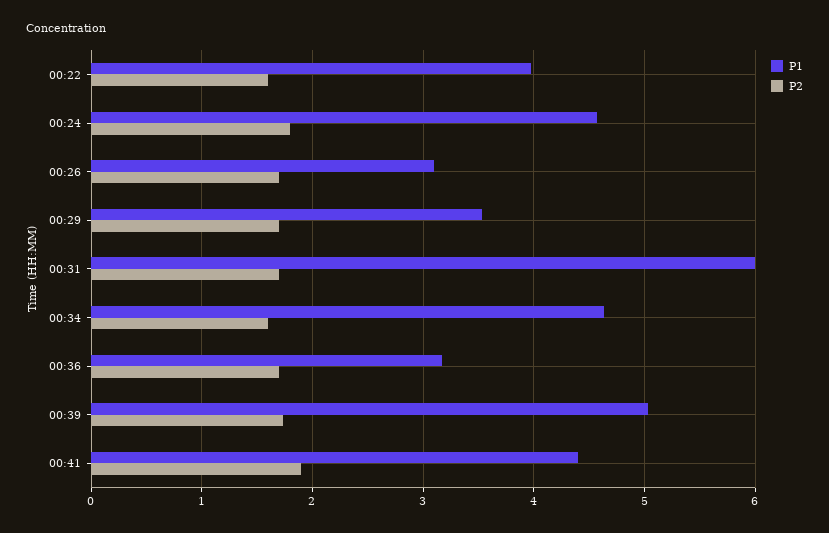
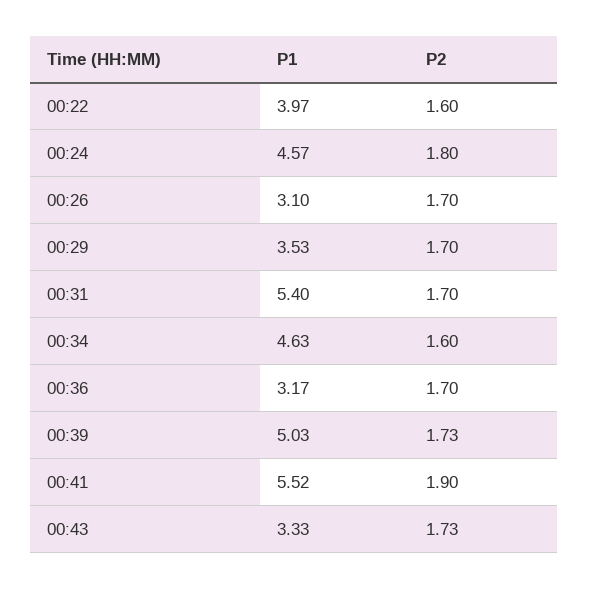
P1, 00:31: 6 -> 5.4
P1, 00:41: 4.4 -> 5.52
P1, 00:43: none -> 3.33
P2, 00:43: none -> 1.73

